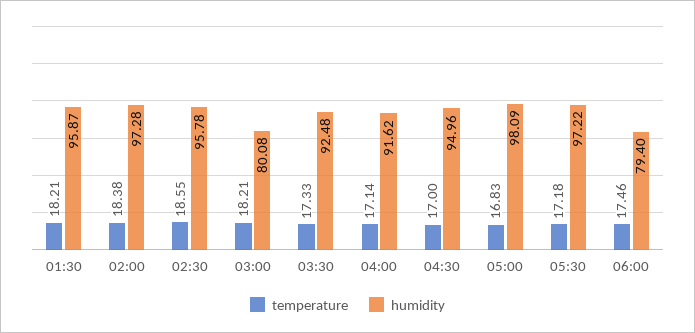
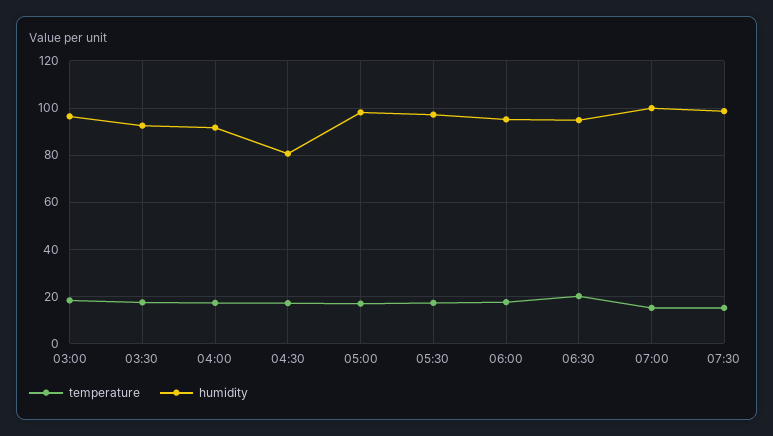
temperature, 01:30: 18.21 -> none
humidity, 01:30: 95.87 -> none
temperature, 02:00: 18.38 -> none
humidity, 02:00: 97.28 -> none
temperature, 02:30: 18.55 -> none
humidity, 02:30: 95.78 -> none
humidity, 03:00: 80.08 -> 95
humidity, 04:30: 94.96 -> 80
humidity, 06:00: 79.4 -> 95
temperature, 06:30: none -> 20
humidity, 06:30: none -> 95
temperature, 07:00: none -> 15
humidity, 07:00: none -> 100
temperature, 07:30: none -> 15
humidity, 07:30: none -> 100

